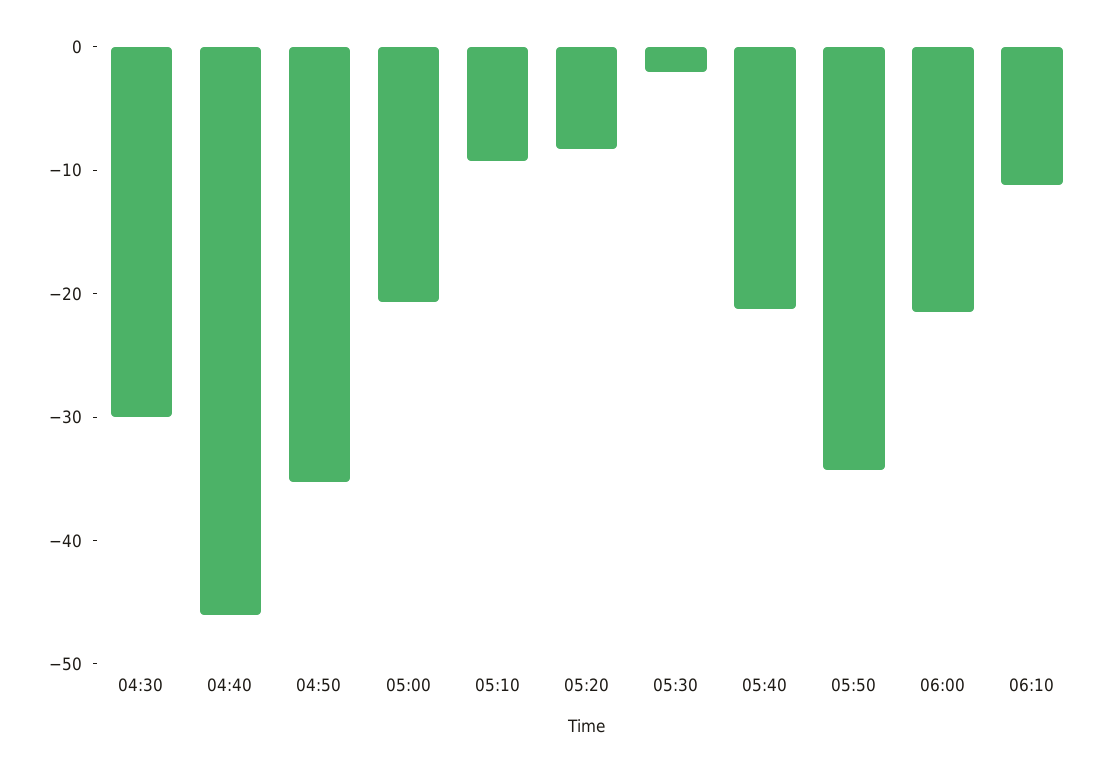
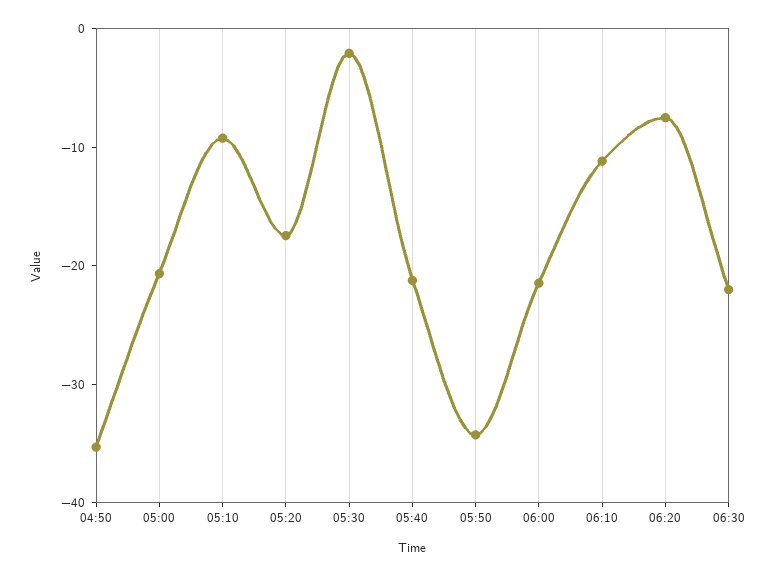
04:30: -30 -> none
04:40: -46 -> none
05:20: -8 -> -18
06:20: none -> -8
06:30: none -> -22

